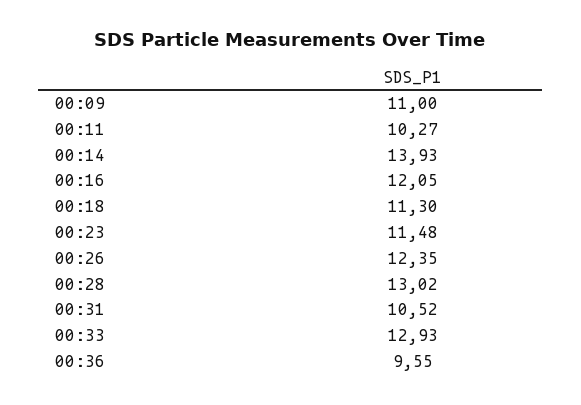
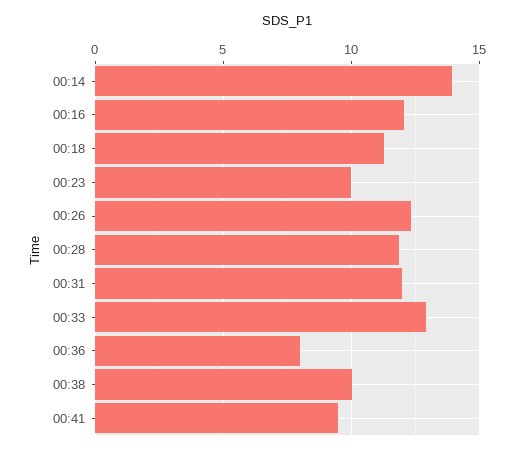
00:09: 11 -> none
00:11: 10.27 -> none
00:23: 11.48 -> 10
00:28: 13.02 -> 12
00:31: 10.52 -> 12
00:36: 9.55 -> 8
00:38: none -> 10
00:41: none -> 9.5

